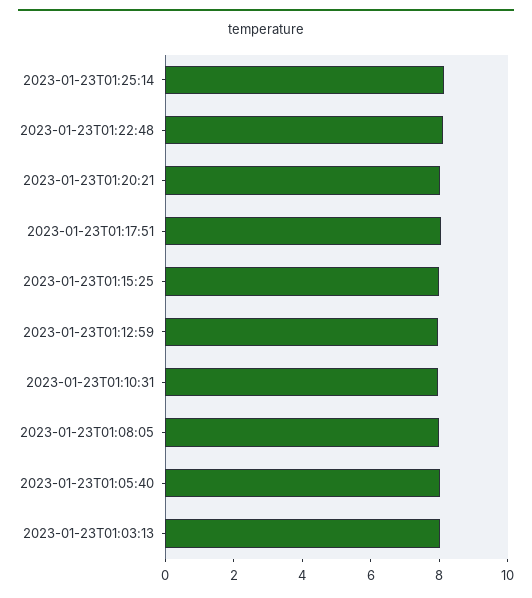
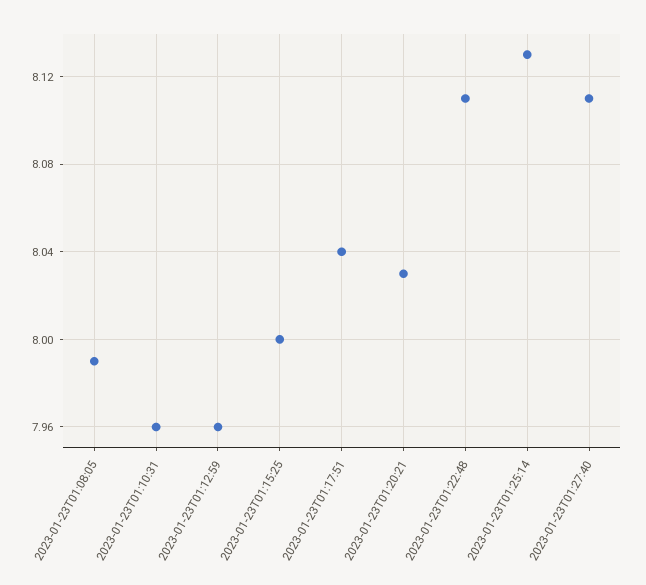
2023-01-23T01:05:40: 8 -> none
2023-01-23T01:03:13: 8 -> none
2023-01-23T01:27:40: none -> 8.11

